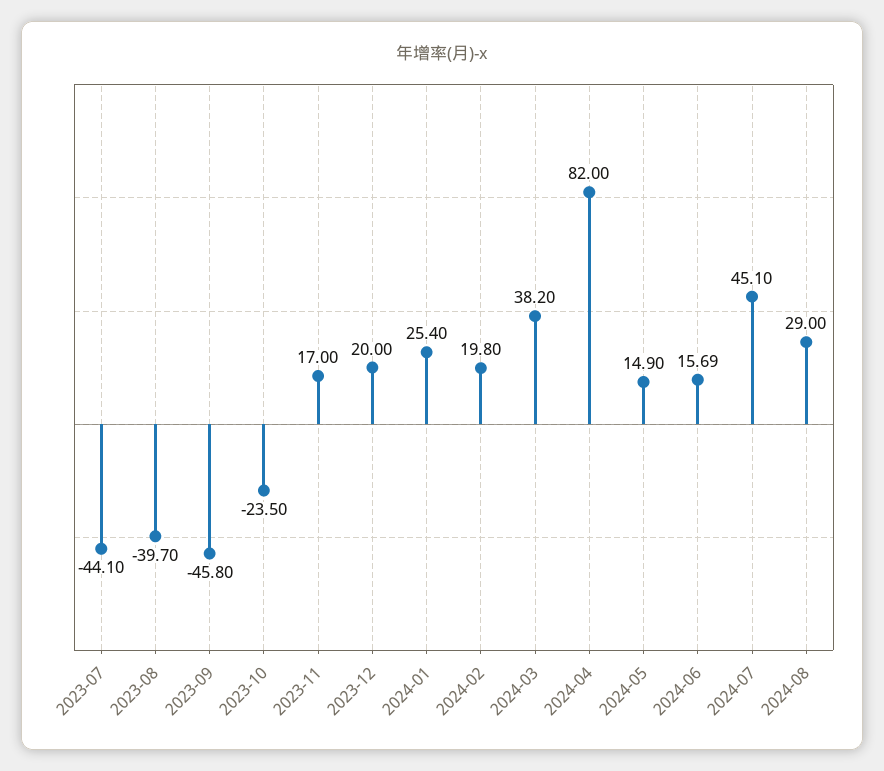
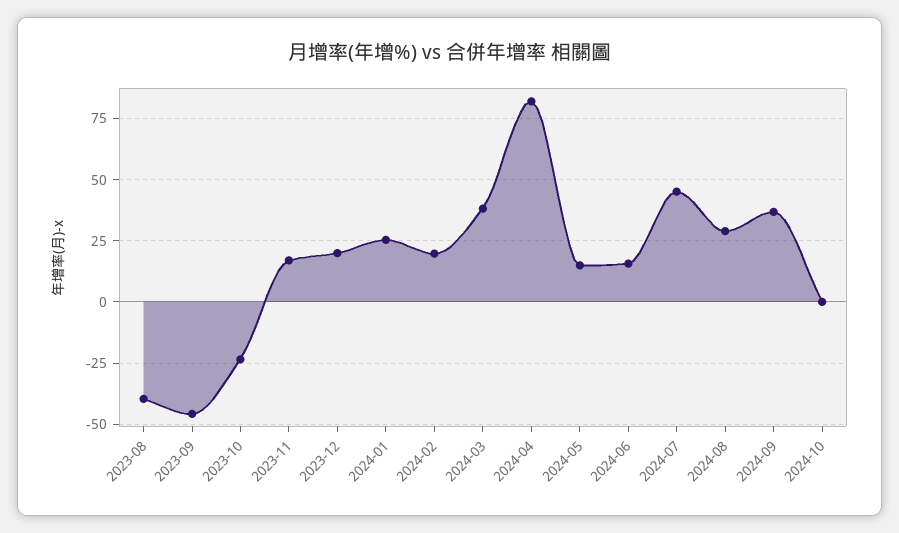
2023-07: -44.1 -> none
2024-09: none -> 37.5
2024-10: none -> 0

